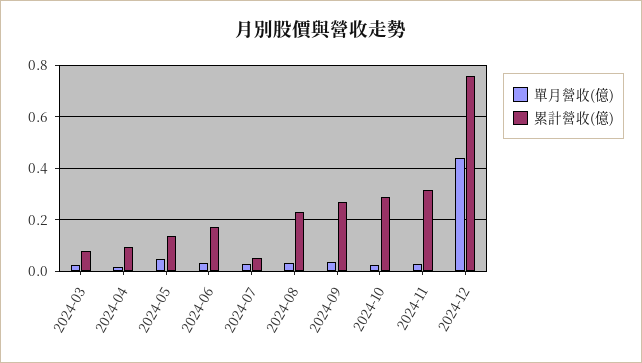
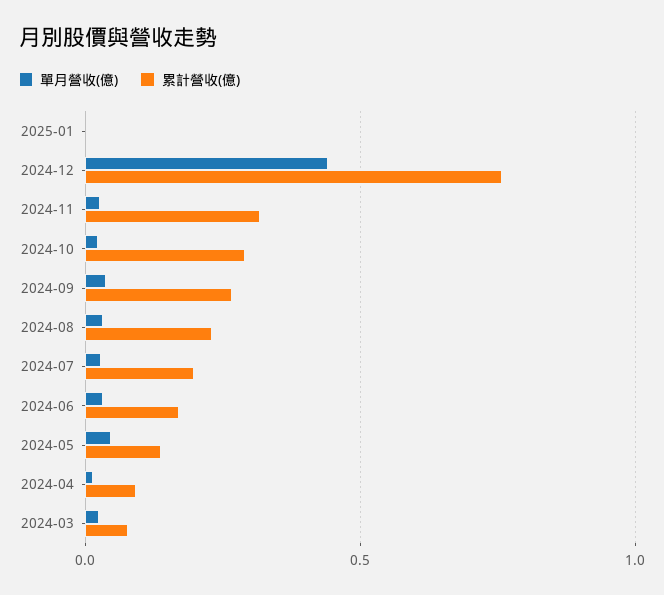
累計營收(億), 2024-07: 0.05 -> 0.2
單月營收(億), 2025-01: none -> 0
累計營收(億), 2025-01: none -> 0

